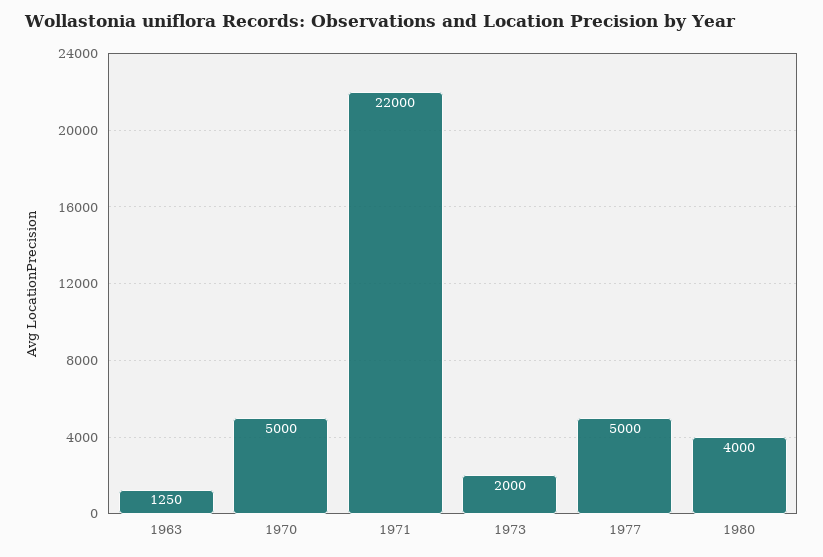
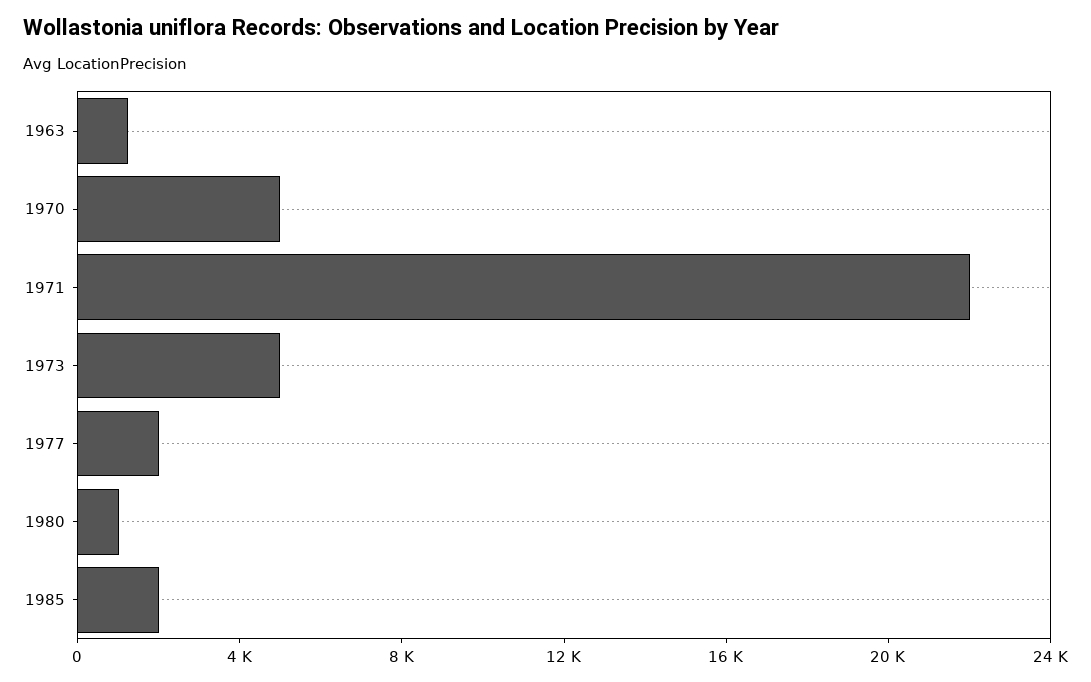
1973: 2000 -> 5000
1977: 5000 -> 2000
1980: 4000 -> 1000
1985: none -> 2000

